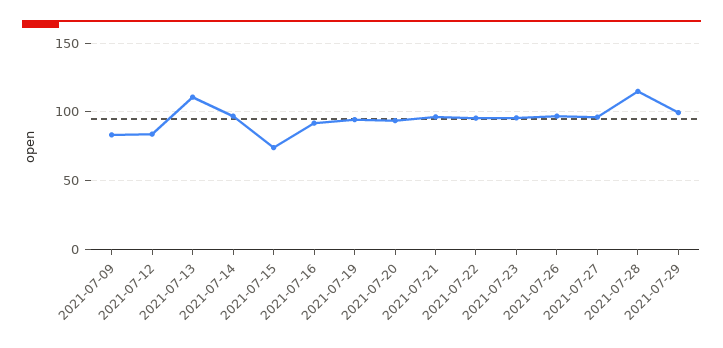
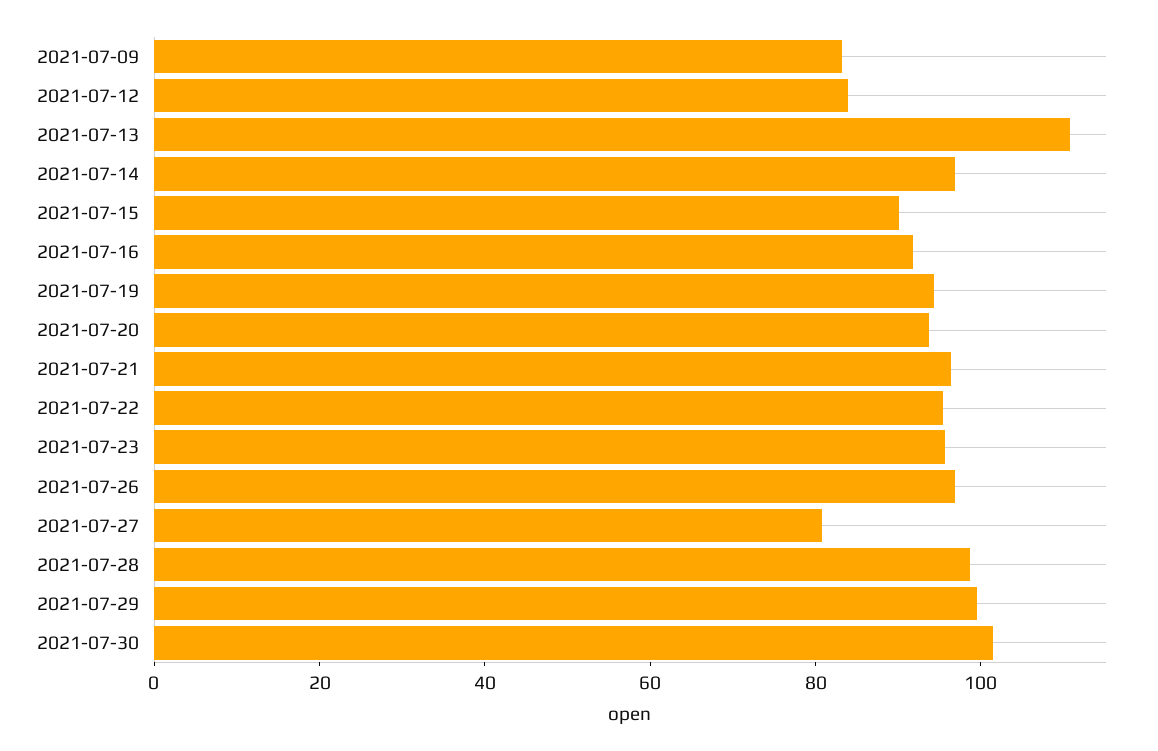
2021-07-15: 75 -> 90
2021-07-27: 95 -> 80
2021-07-28: 115 -> 100
2021-07-30: none -> 100

